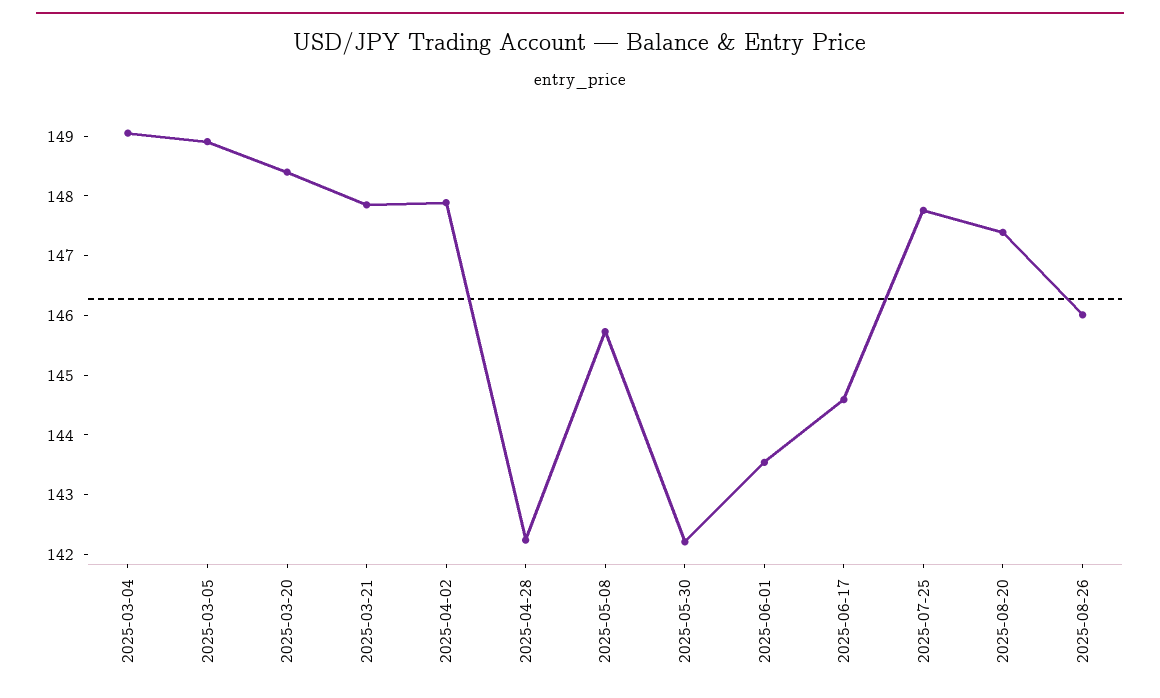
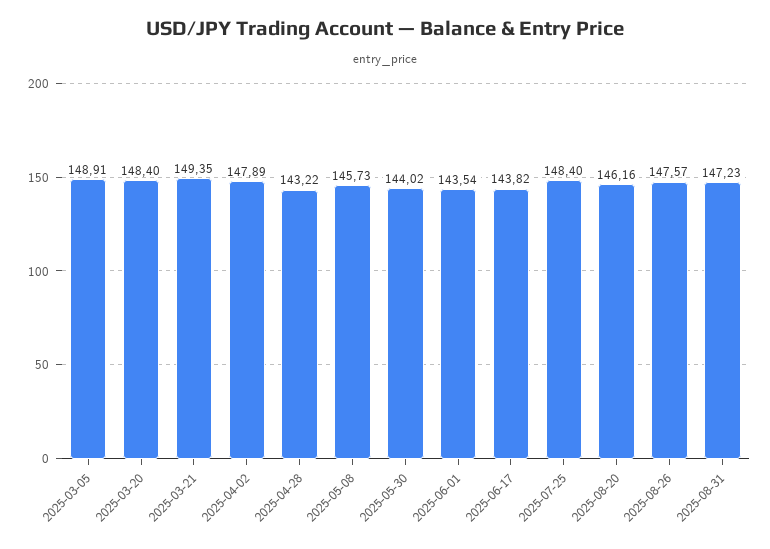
2025-03-04: 149 -> none
2025-03-21: 147.8 -> 149.35
2025-04-28: 142.2 -> 143.22
2025-05-30: 142.2 -> 144.02
2025-06-17: 144.6 -> 143.82
2025-07-25: 147.8 -> 148.4
2025-08-20: 147.4 -> 146.16
2025-08-26: 146 -> 147.57
2025-08-31: none -> 147.23

